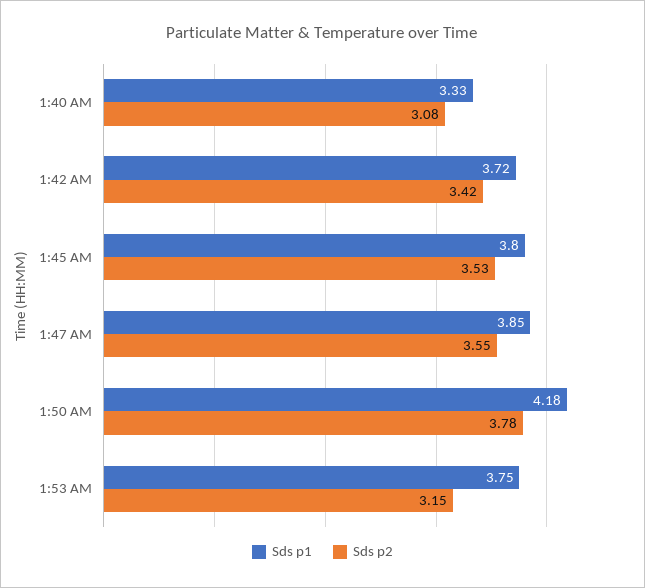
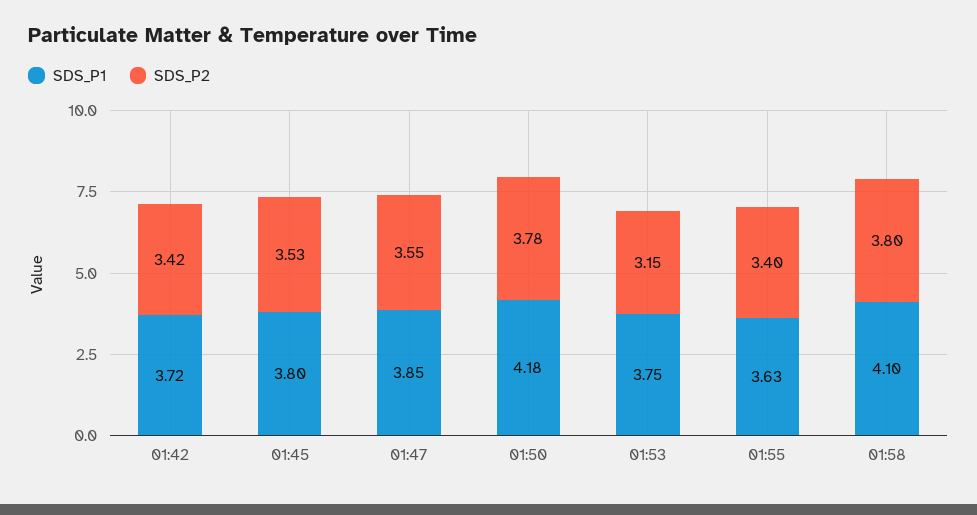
Sds p1, 1:40 AM: 3.33 -> none
Sds p2, 1:40 AM: 3.08 -> none
Sds p1, 01:55: none -> 3.63
Sds p2, 01:55: none -> 3.4
Sds p1, 01:58: none -> 4.1
Sds p2, 01:58: none -> 3.8

